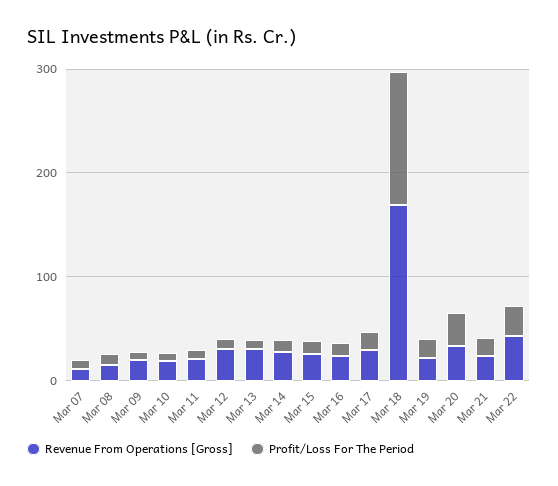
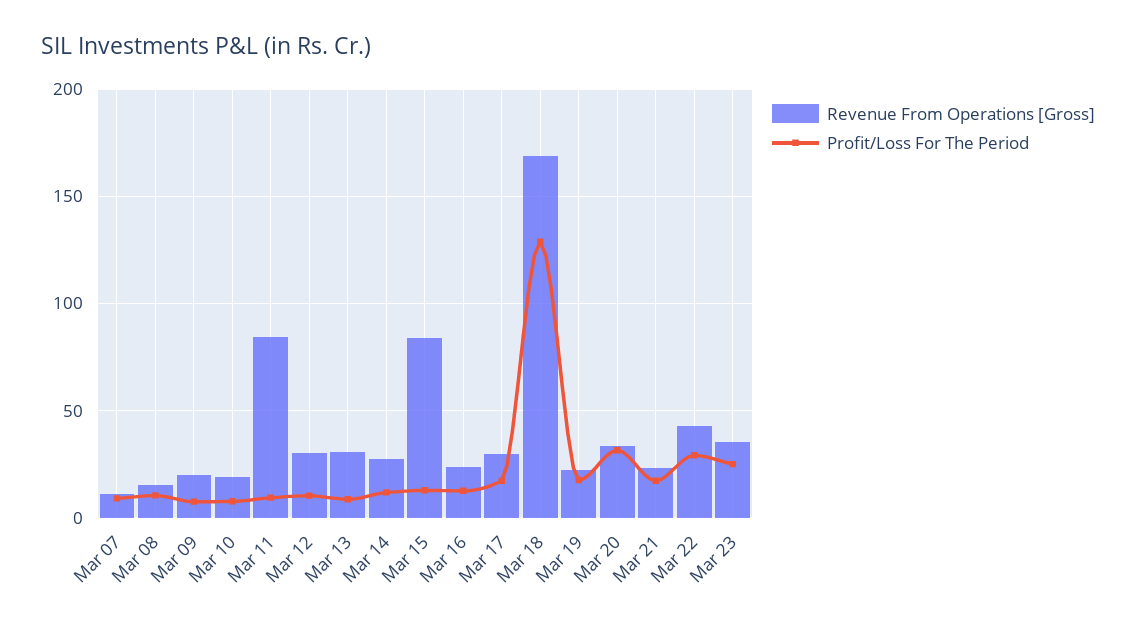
Revenue From Operations [Gross], Mar 11: 20 -> 85
Revenue From Operations [Gross], Mar 15: 20 -> 85
Revenue From Operations [Gross], Mar 23: none -> 35
Profit/Loss For The Period, Mar 23: none -> 25

